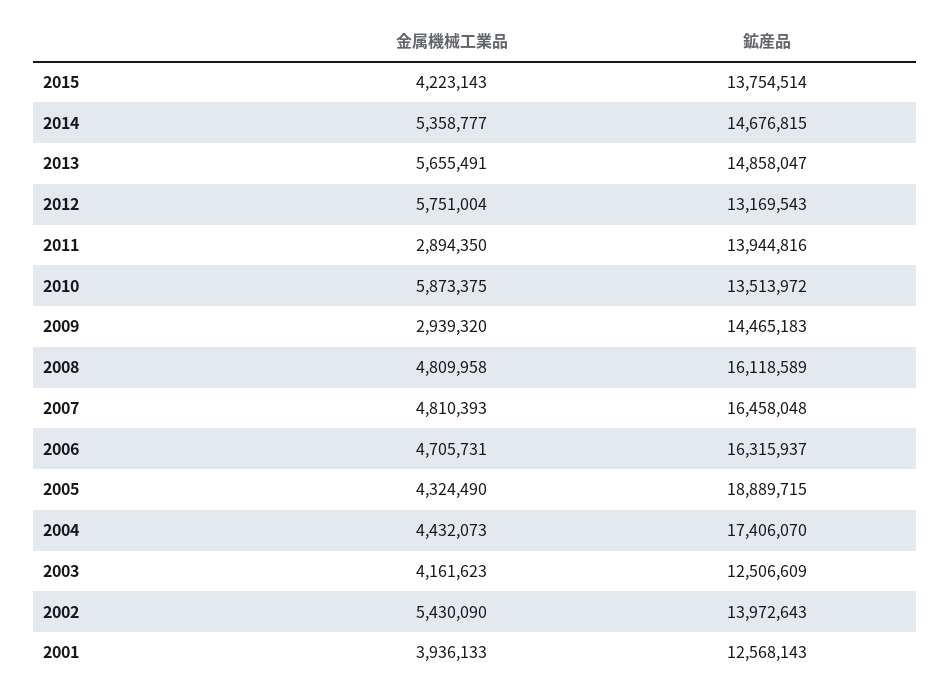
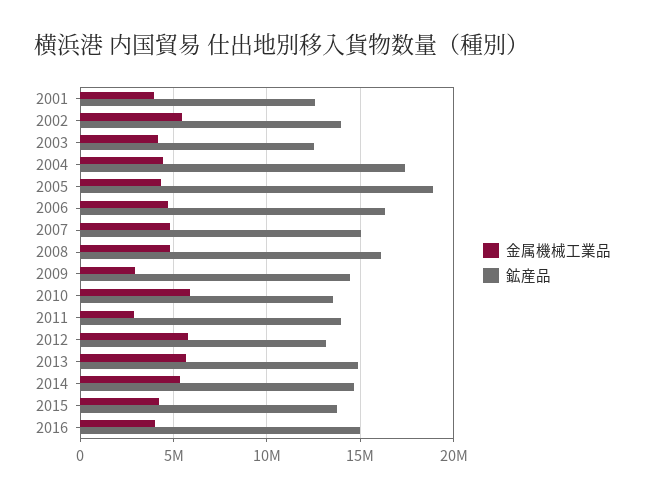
鉱産品, 2007: 16458048 -> 15000000
金属機械工業品, 2016: none -> 4000000
鉱産品, 2016: none -> 15000000

